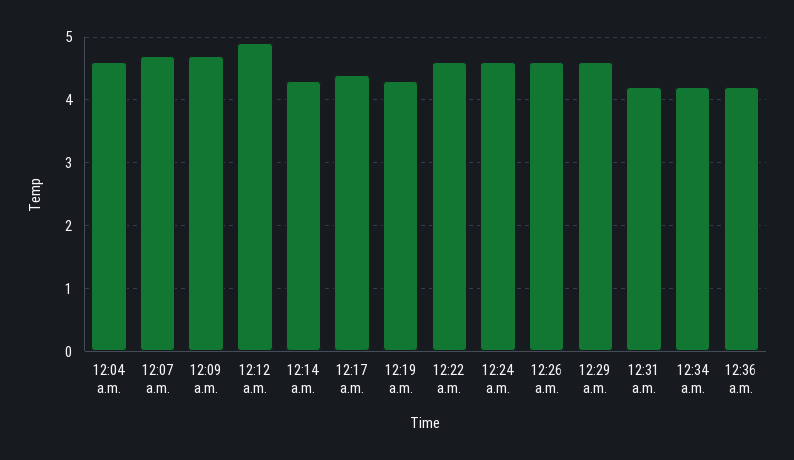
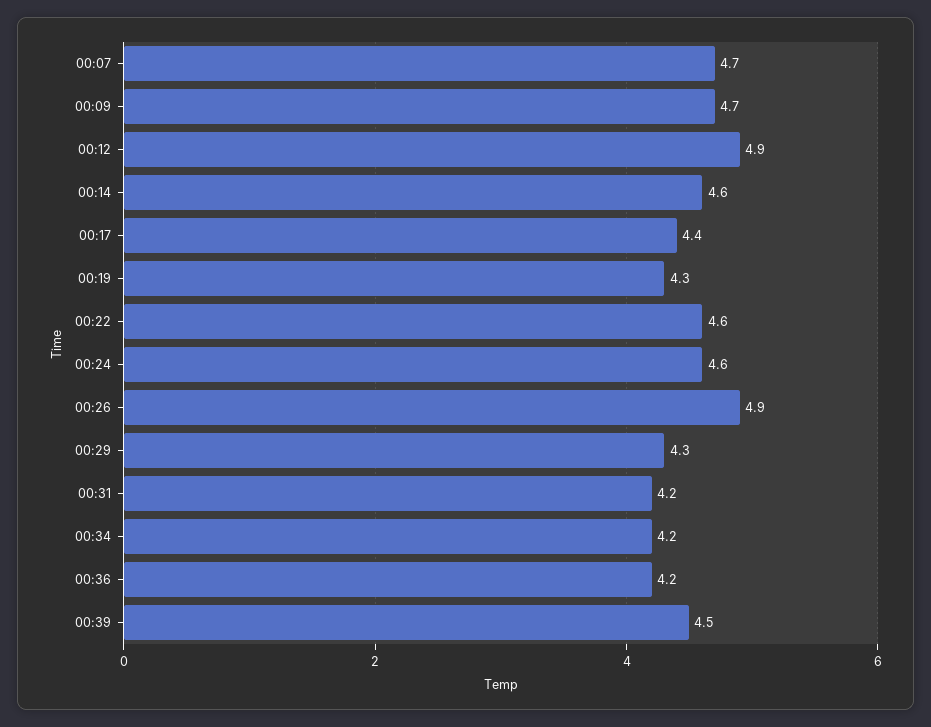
12:04 a.m.: 4.6 -> none
12:14 a.m.: 4.3 -> 4.6
12:26 a.m.: 4.6 -> 4.9
12:29 a.m.: 4.6 -> 4.3
00:39: none -> 4.5

